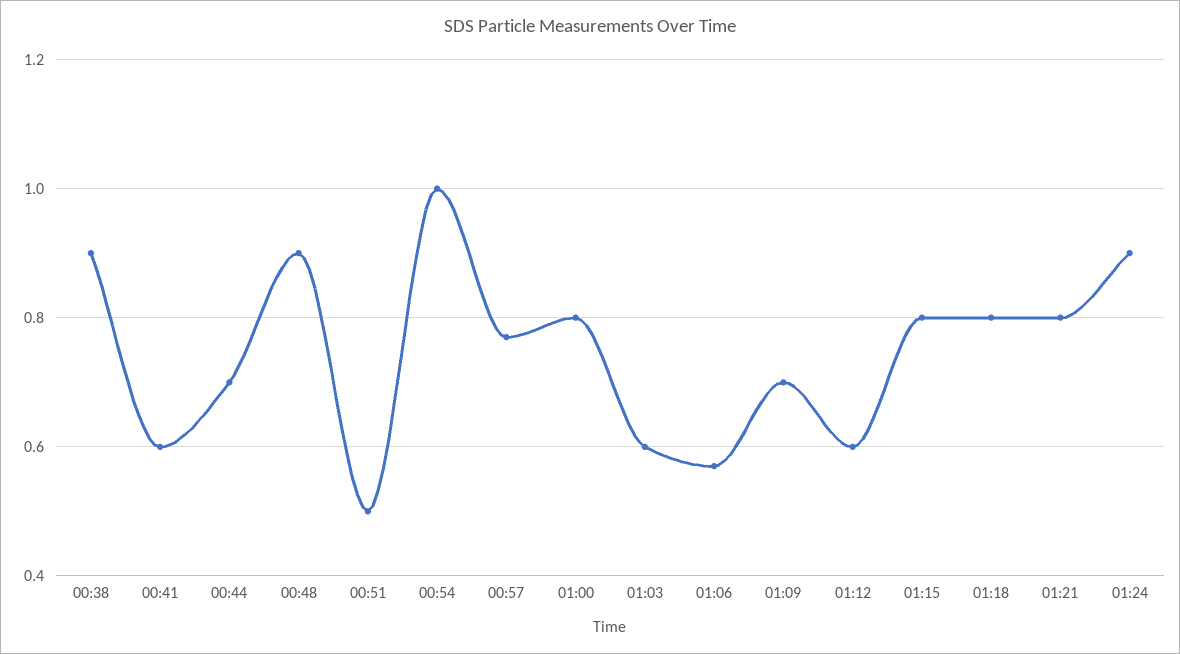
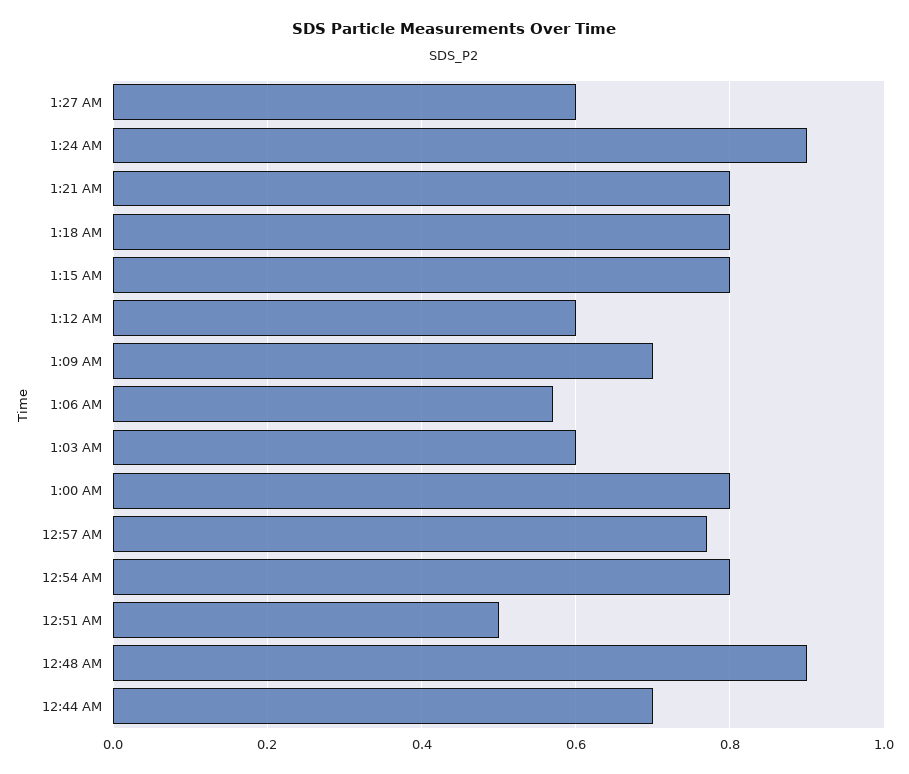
00:38: 0.9 -> none
00:41: 0.6 -> none
00:54: 1 -> 0.8
1:27 AM: none -> 0.6

